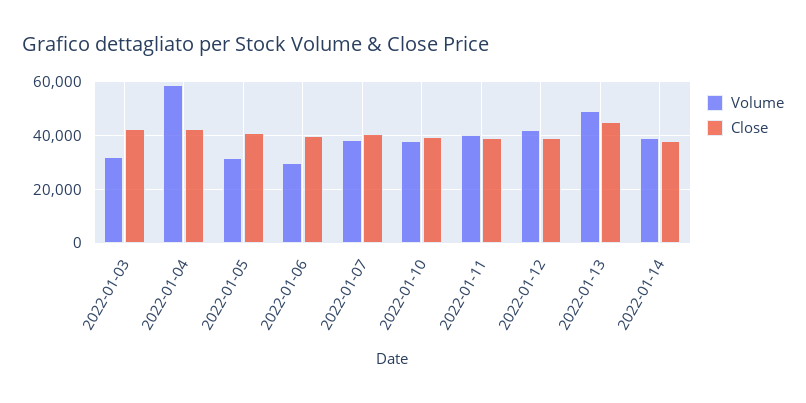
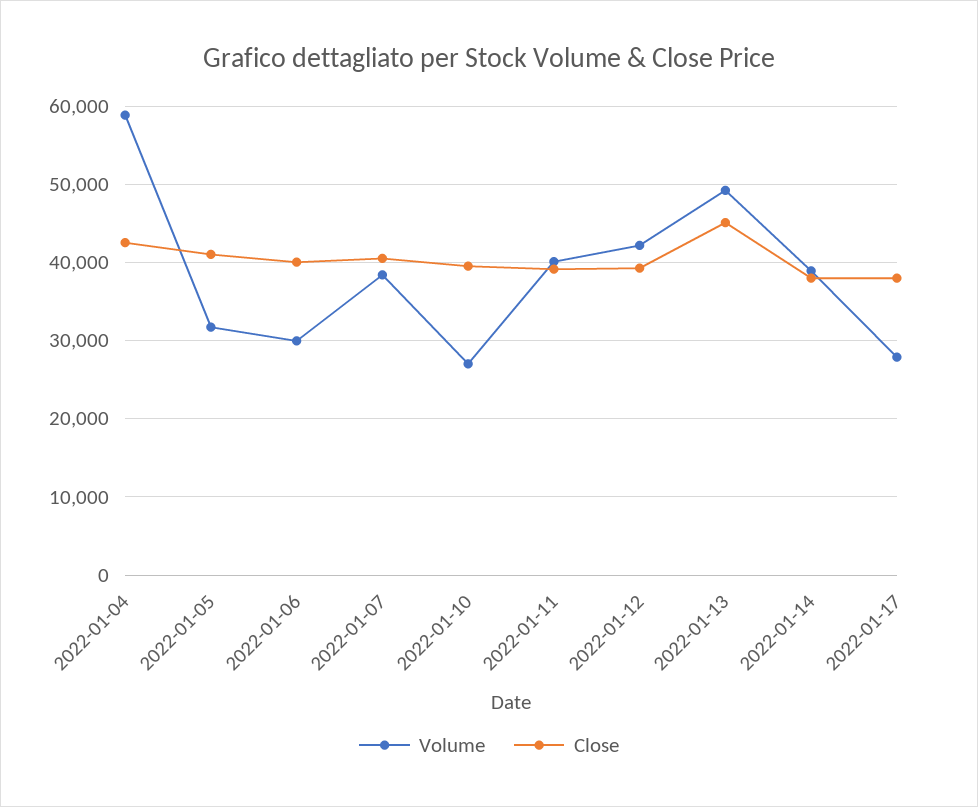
Volume, 2022-01-03: 32500 -> none
Close, 2022-01-03: 42500 -> none
Volume, 2022-01-10: 37500 -> 27000
Volume, 2022-01-17: none -> 28000
Close, 2022-01-17: none -> 38000

